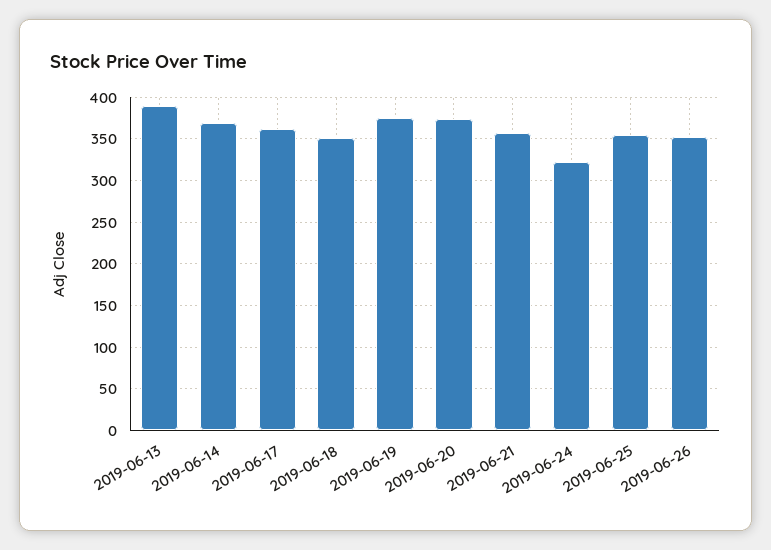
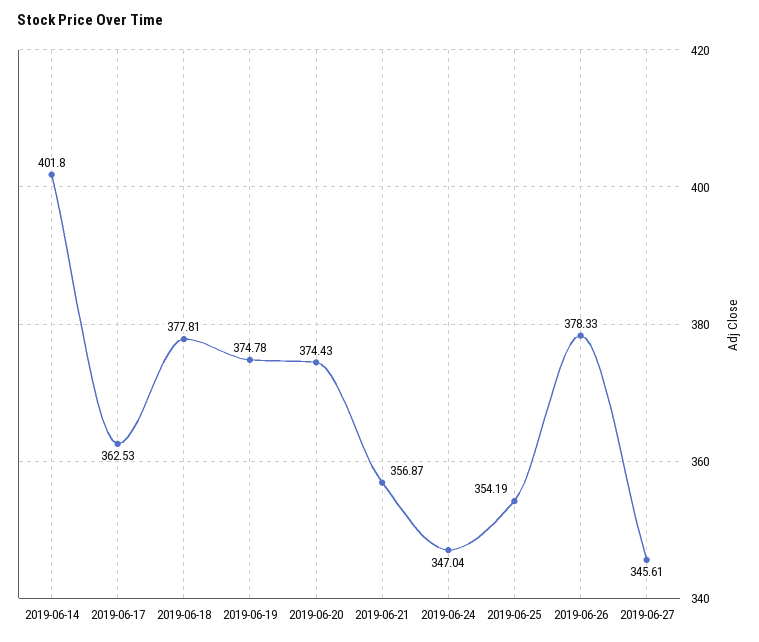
2019-06-13: 390 -> none
2019-06-14: 370 -> 401.8
2019-06-18: 350 -> 377.81
2019-06-24: 320 -> 347.04
2019-06-26: 350 -> 378.33
2019-06-27: none -> 345.61

